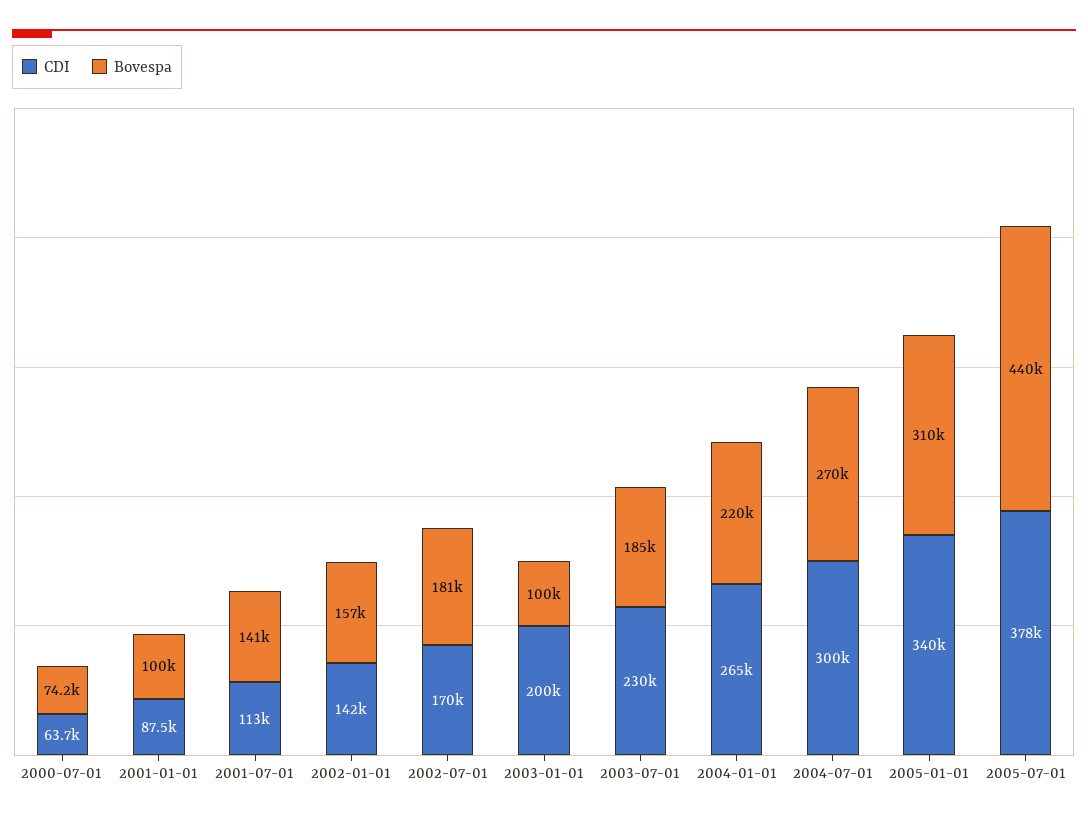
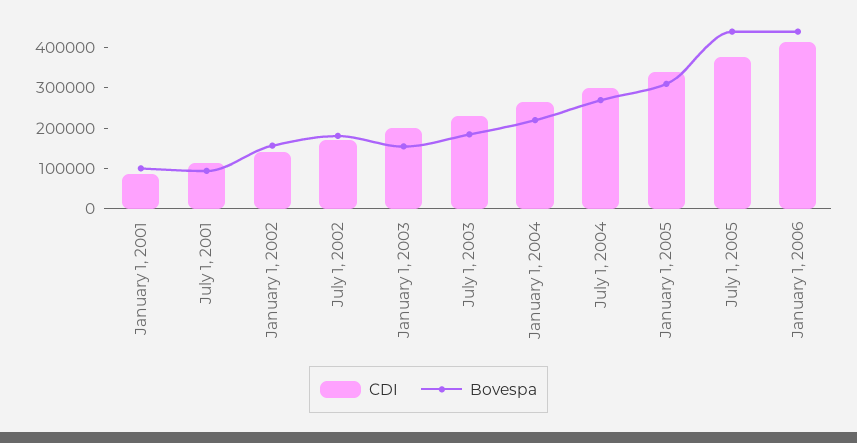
CDI, 2000-07-01: 63700 -> none
Bovespa, 2000-07-01: 74200 -> none
Bovespa, 2001-07-01: 141000 -> 100000
Bovespa, 2003-01-01: 100000 -> 160000
CDI, January 1, 2006: none -> 420000
Bovespa, January 1, 2006: none -> 440000

